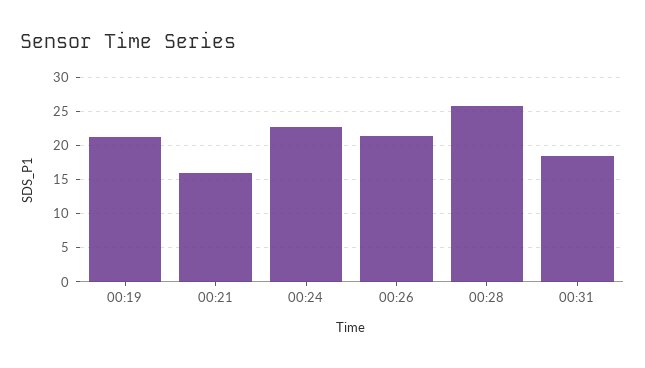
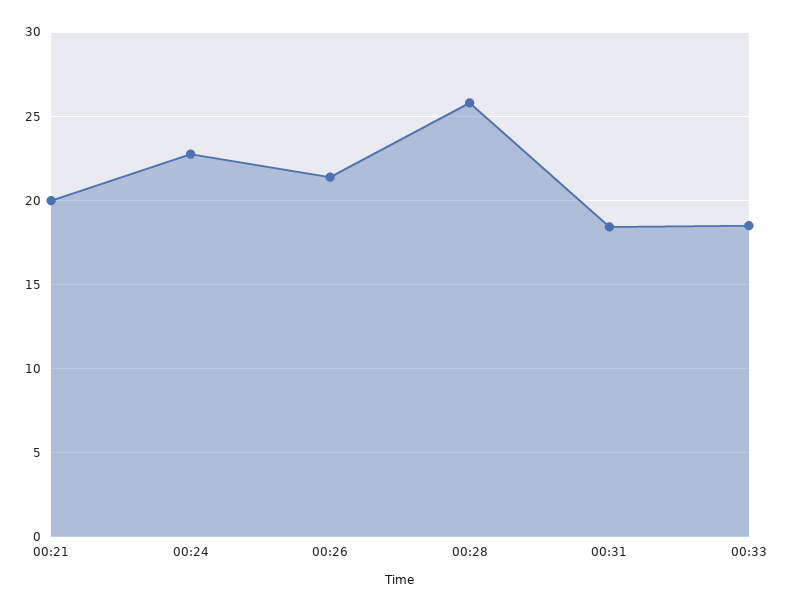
00:19: 21 -> none
00:21: 16 -> 20
00:33: none -> 18.5

